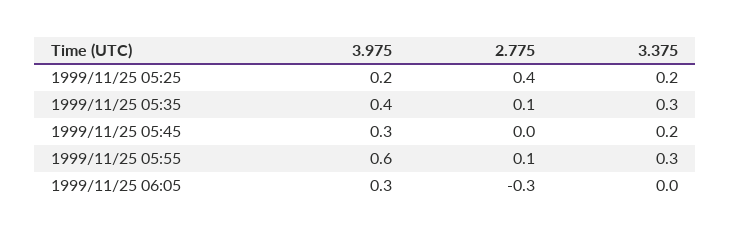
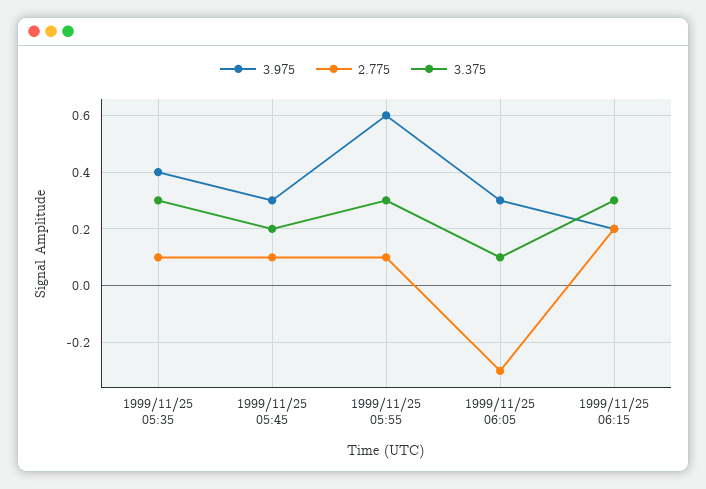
3.975, 1999/11/25 05:25: 0.2 -> none
2.775, 1999/11/25 05:25: 0.4 -> none
3.375, 1999/11/25 05:25: 0.2 -> none
2.775, 1999/11/25 05:45: 0 -> 0.1
3.375, 1999/11/25 06:05: 0 -> 0.1
3.975, 1999/11/25 06:15: none -> 0.2
2.775, 1999/11/25 06:15: none -> 0.2
3.375, 1999/11/25 06:15: none -> 0.3

